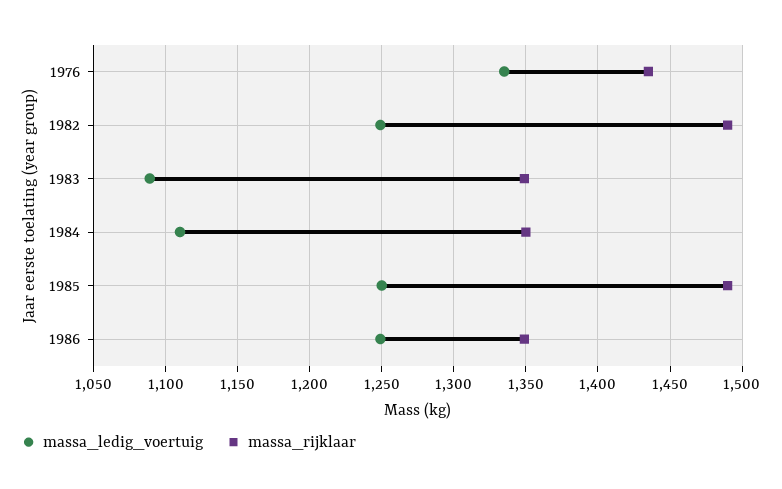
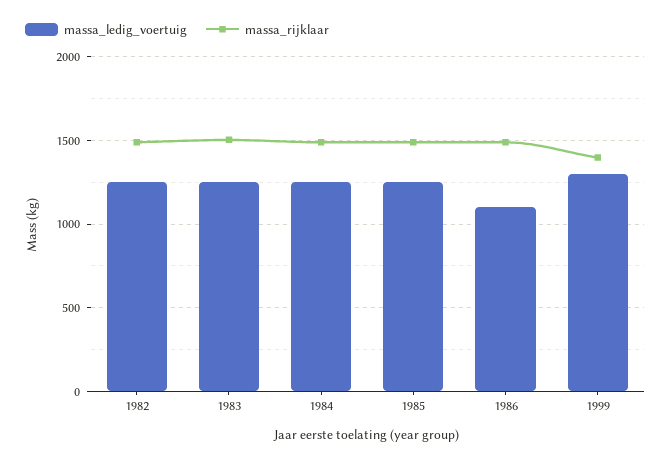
massa_ledig_voertuig, 1976: 1335 -> none
massa_rijklaar, 1976: 1435 -> none
massa_ledig_voertuig, 1983: 1090 -> 1250
massa_rijklaar, 1983: 1350 -> 1500
massa_ledig_voertuig, 1984: 1110 -> 1250
massa_rijklaar, 1984: 1350 -> 1500
massa_ledig_voertuig, 1986: 1250 -> 1100
massa_rijklaar, 1986: 1350 -> 1500
massa_ledig_voertuig, 1999: none -> 1300
massa_rijklaar, 1999: none -> 1400

